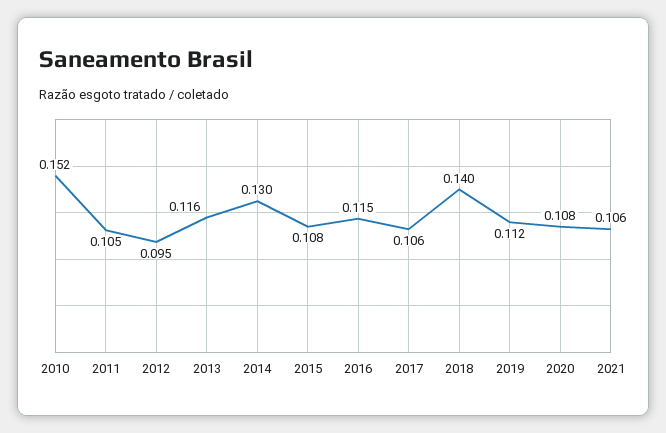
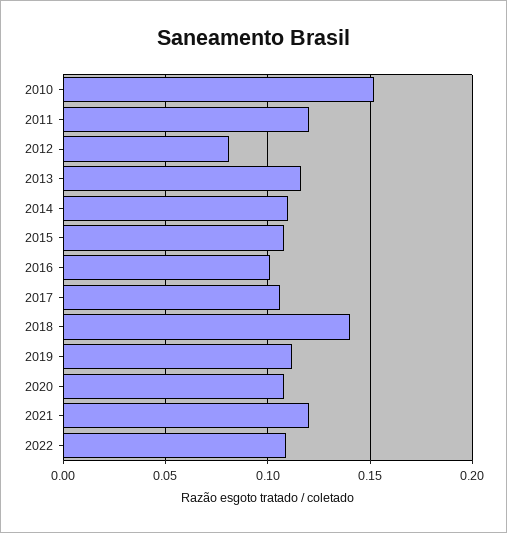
2011: 0.105 -> 0.12
2012: 0.095 -> 0.08
2014: 0.13 -> 0.11
2016: 0.115 -> 0.1
2021: 0.106 -> 0.12
2022: none -> 0.11

